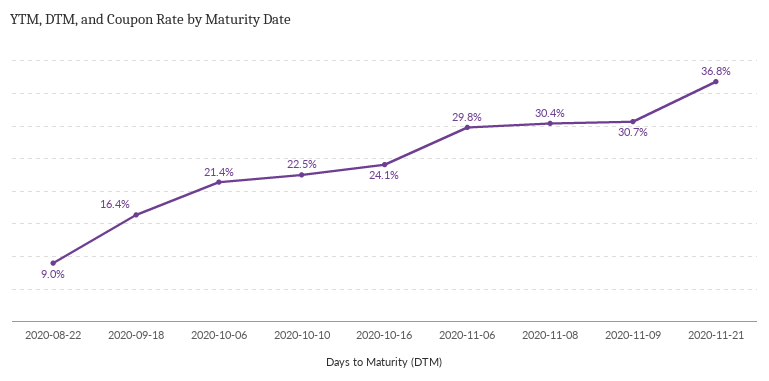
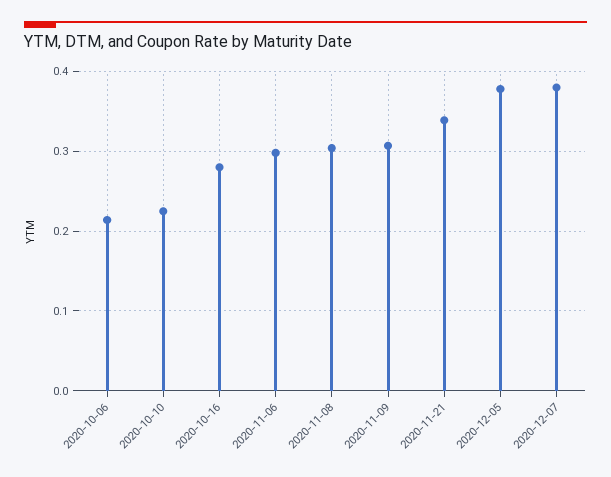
2020-08-22: 0.09 -> none
2020-09-18: 0.164 -> none
2020-10-16: 0.241 -> 0.28
2020-11-21: 0.368 -> 0.34
2020-12-05: none -> 0.38
2020-12-07: none -> 0.38

